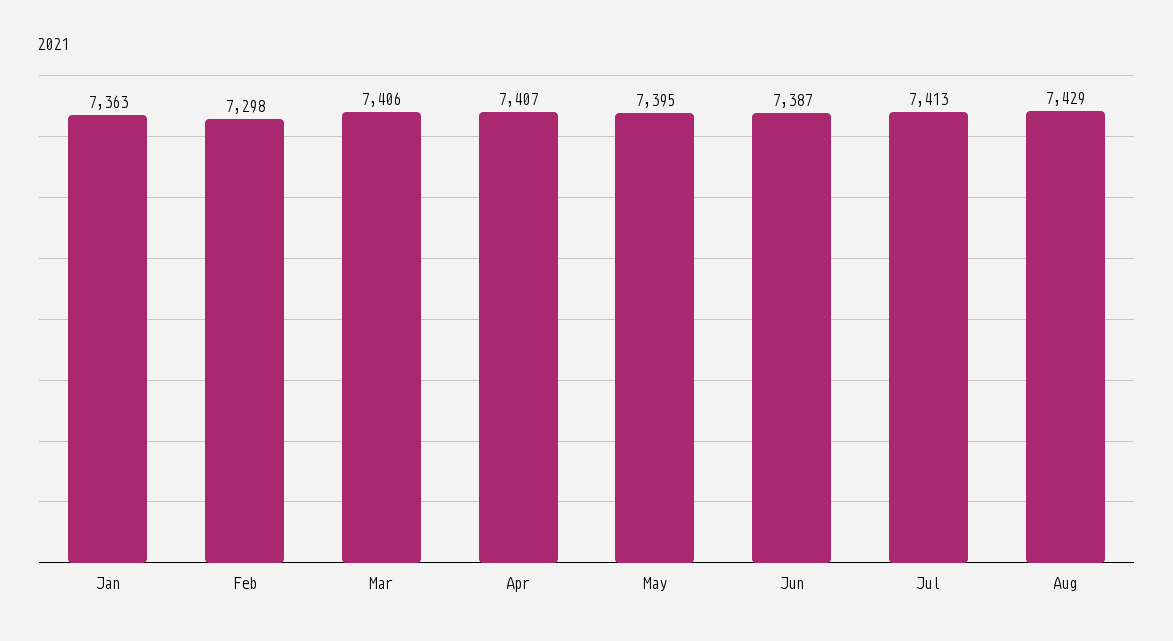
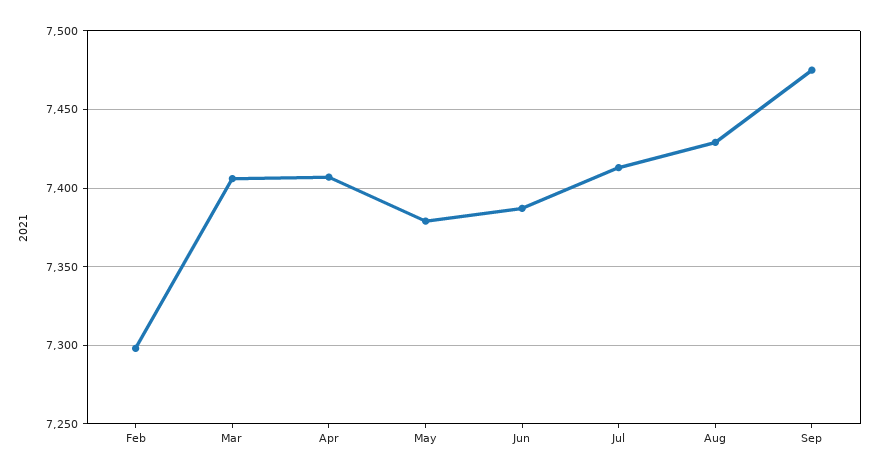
Jan: 7363 -> none
May: 7395 -> 7380
Sep: none -> 7475

